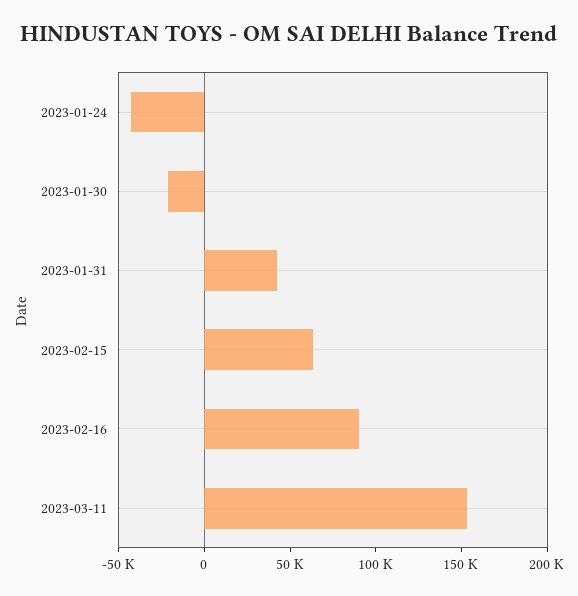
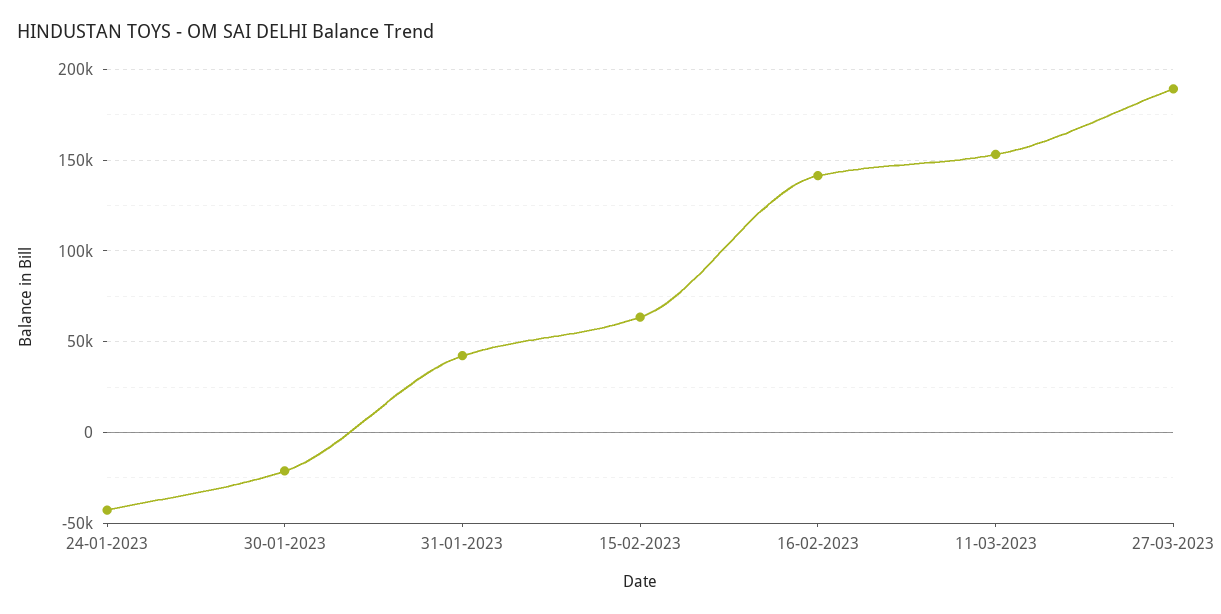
2023-02-16: 90000 -> 140000
27-03-2023: none -> 190000

